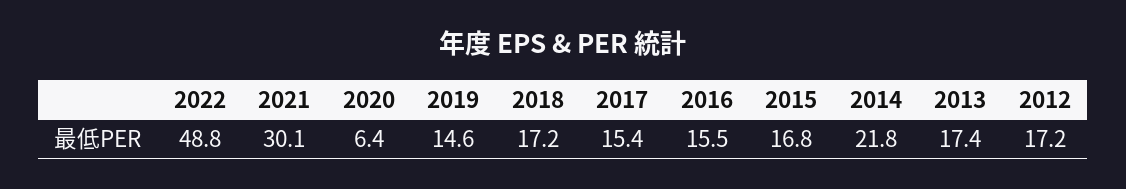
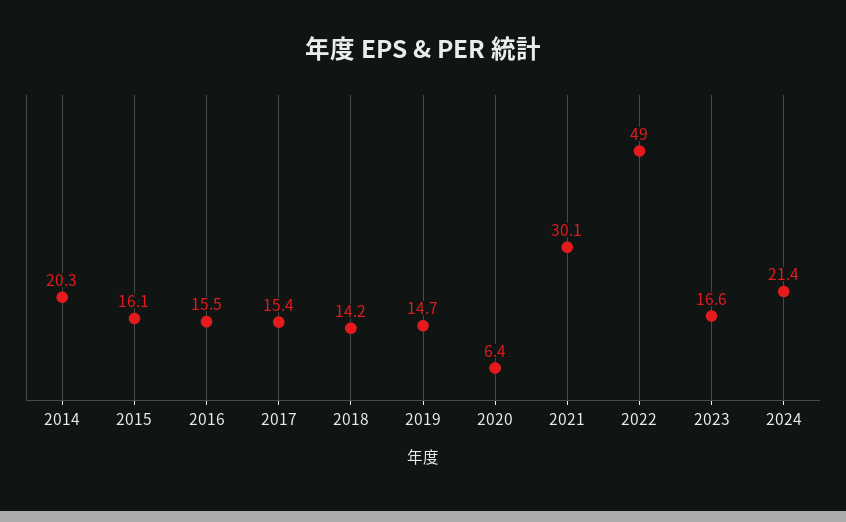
2022: 48.8 -> 49
2019: 14.6 -> 14.7
2018: 17.2 -> 14.2
2015: 16.8 -> 16.1
2014: 21.8 -> 20.3
2013: 17.4 -> none
2012: 17.2 -> none
2023: none -> 16.6
2024: none -> 21.4

